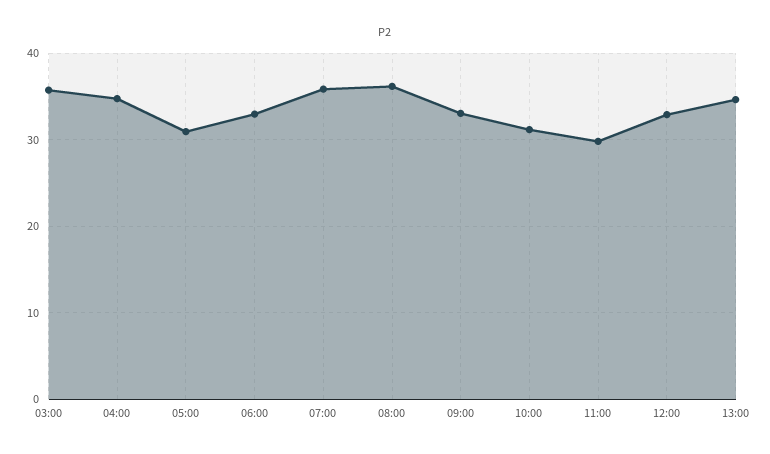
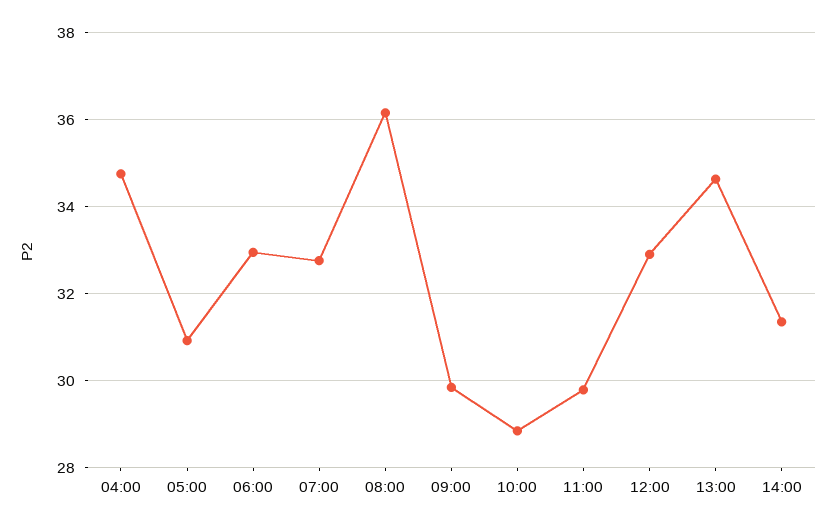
03:00: 36 -> none
07:00: 36 -> 32.8
09:00: 33 -> 29.8
10:00: 31 -> 28.8
14:00: none -> 31.4

